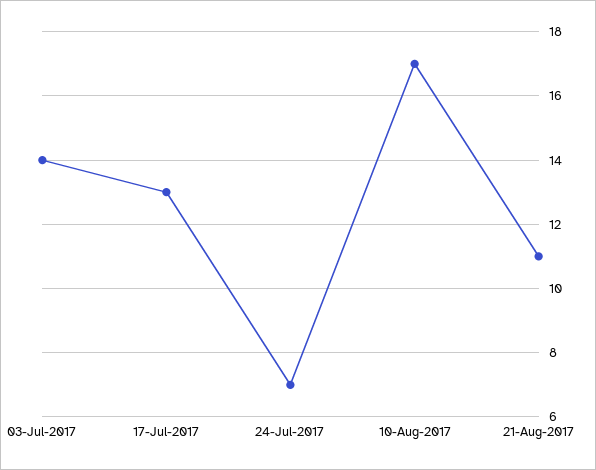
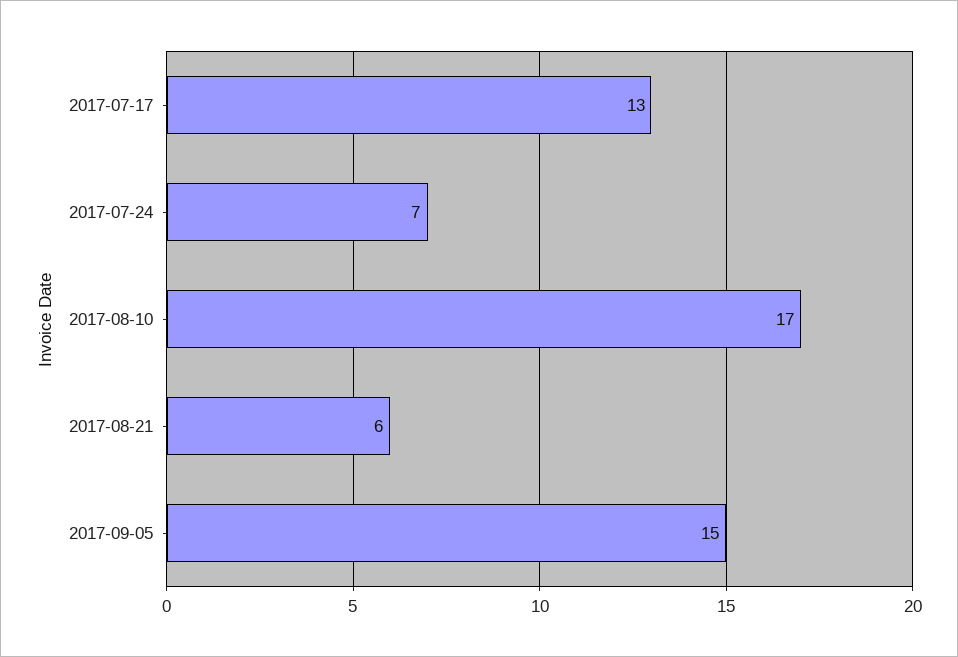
03-Jul-2017: 14 -> none
21-Aug-2017: 11 -> 6
2017-09-05: none -> 15

